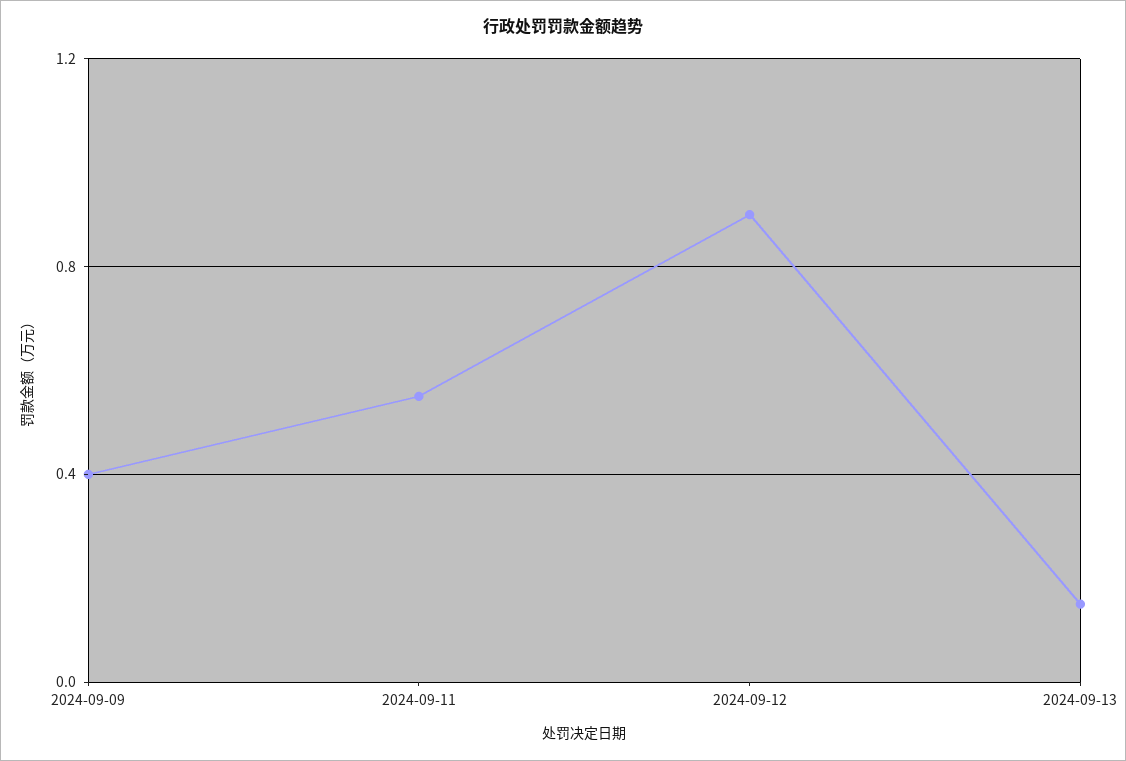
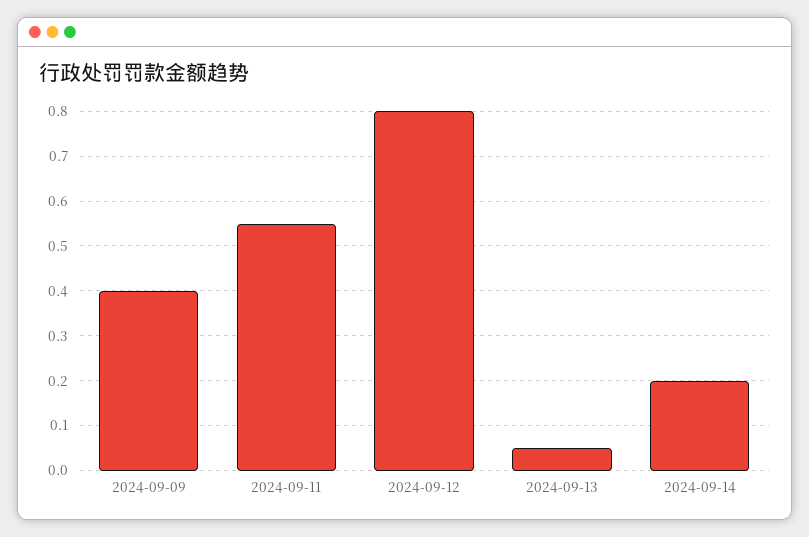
2024-09-12: 0.9 -> 0.8
2024-09-13: 0.15 -> 0.05
2024-09-14: none -> 0.2

